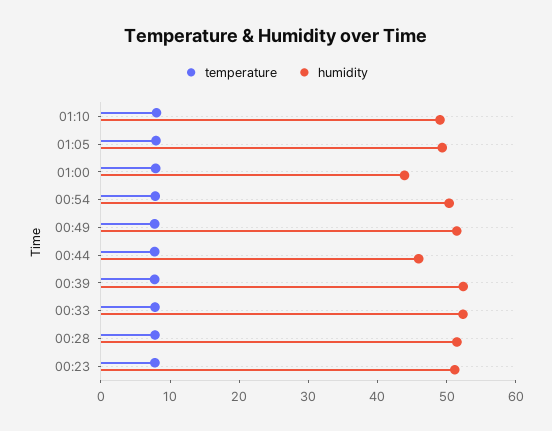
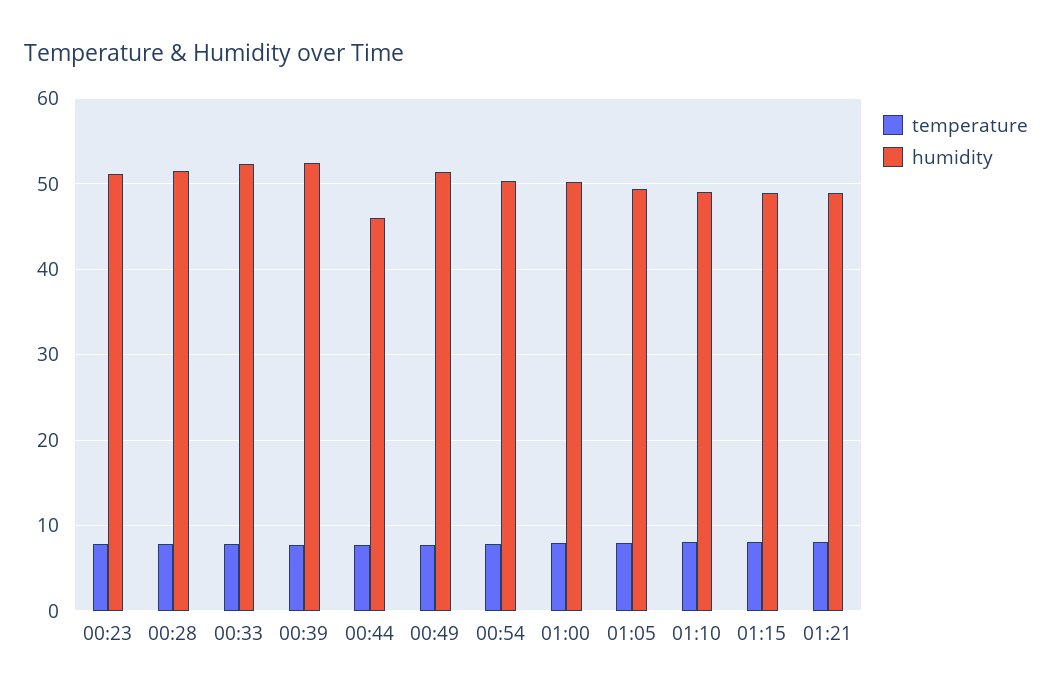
humidity, 01:00: 44 -> 50
temperature, 01:15: none -> 8
humidity, 01:15: none -> 49
temperature, 01:21: none -> 8
humidity, 01:21: none -> 49

